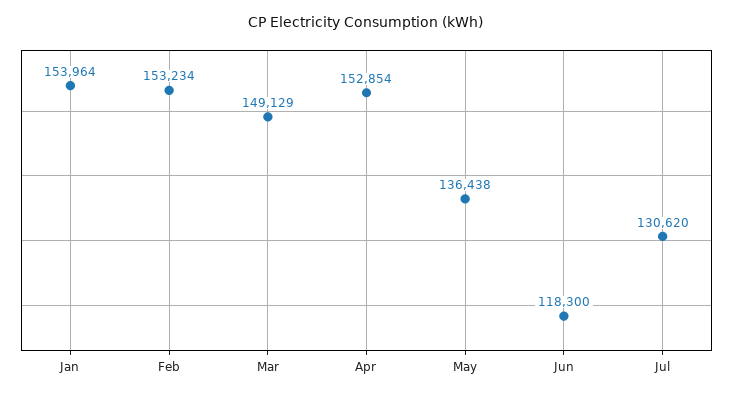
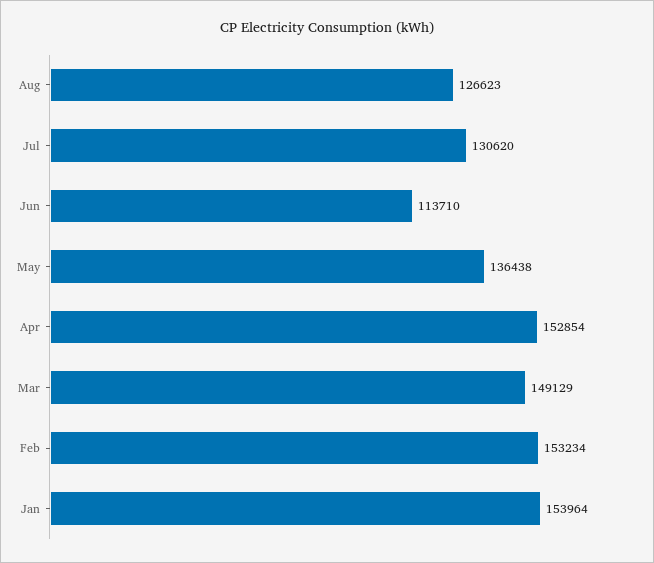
Jun: 118300 -> 113710
Aug: none -> 126623

